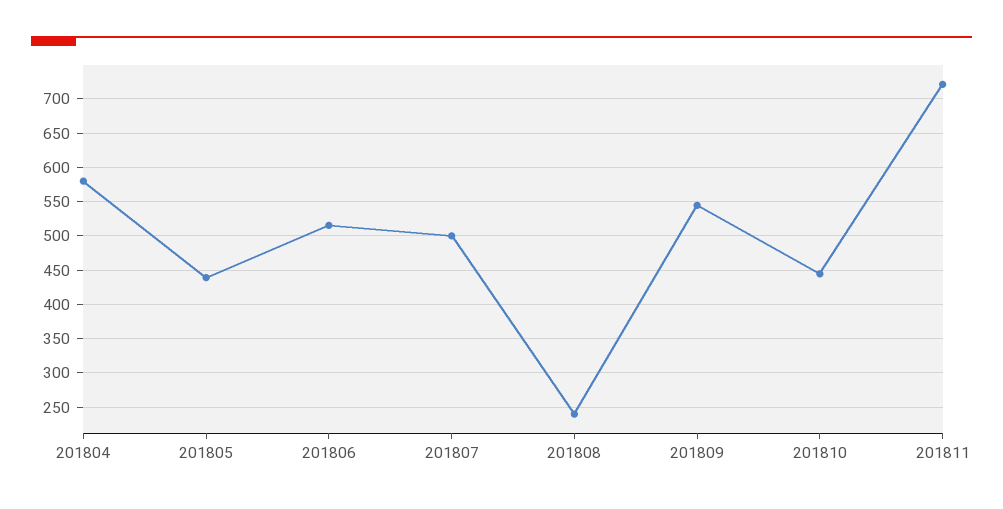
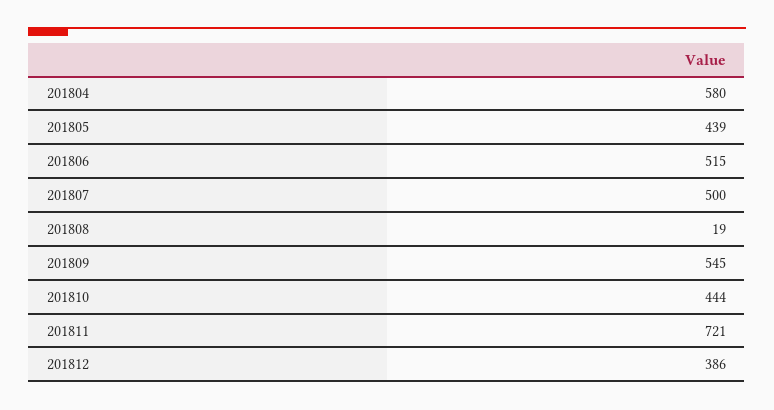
201808: 240 -> 19
201812: none -> 386

